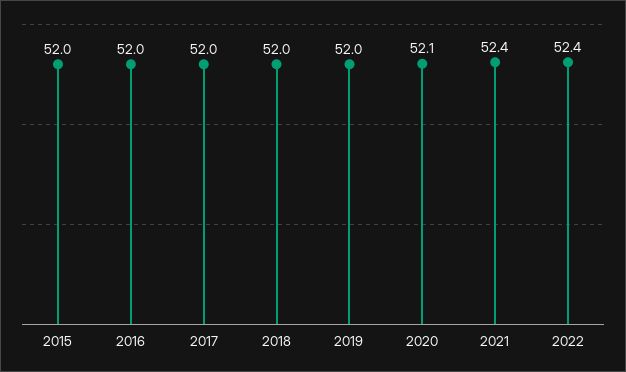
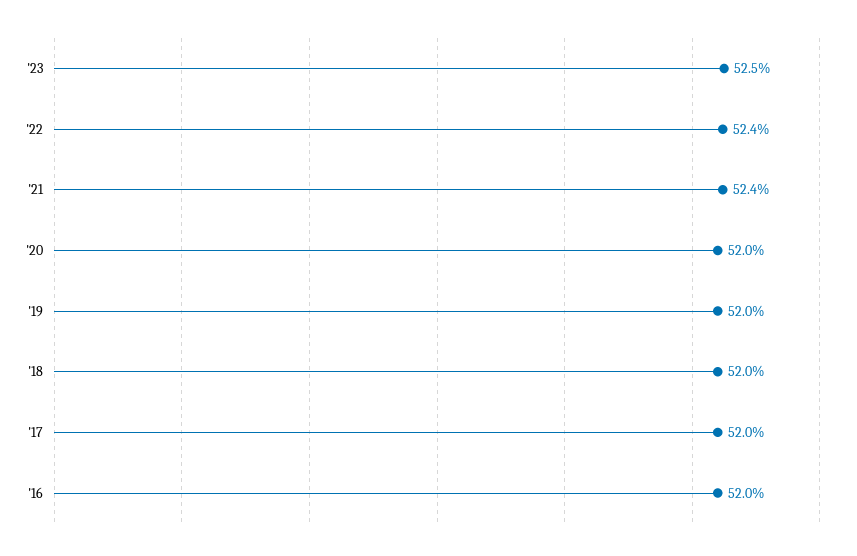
2015: 52 -> none
2020: 52.1 -> 52
'23: none -> 52.5

